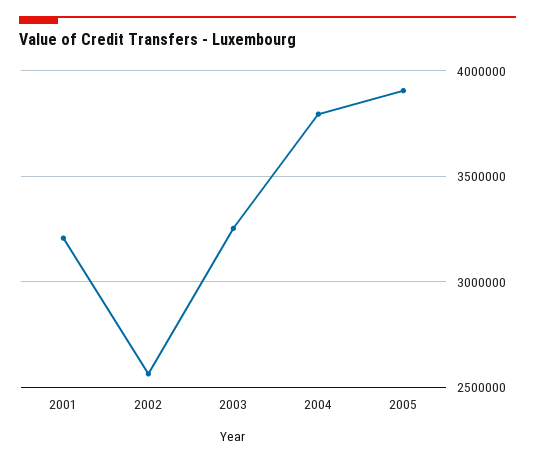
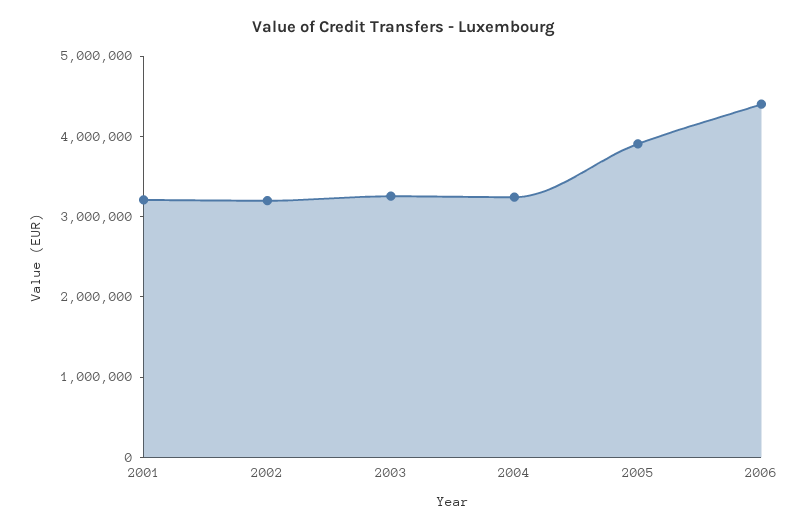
2002: 2550000 -> 3200000
2004: 3800000 -> 3200000
2006: none -> 4400000

